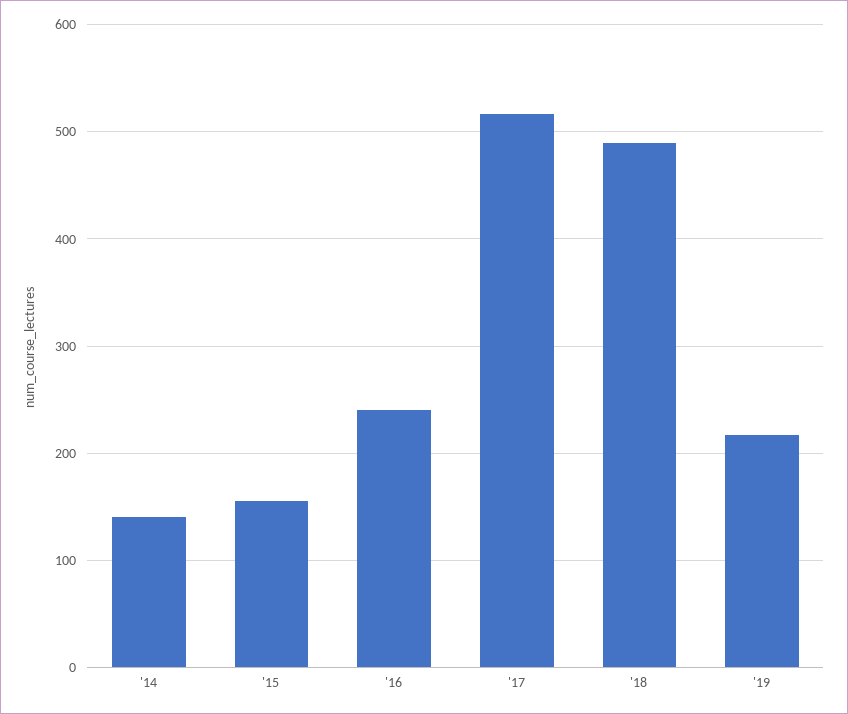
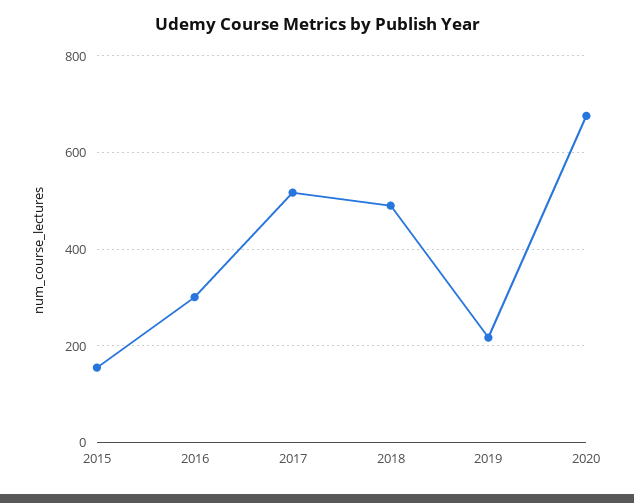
'14: 140 -> none
'16: 240 -> 300
2020: none -> 680

